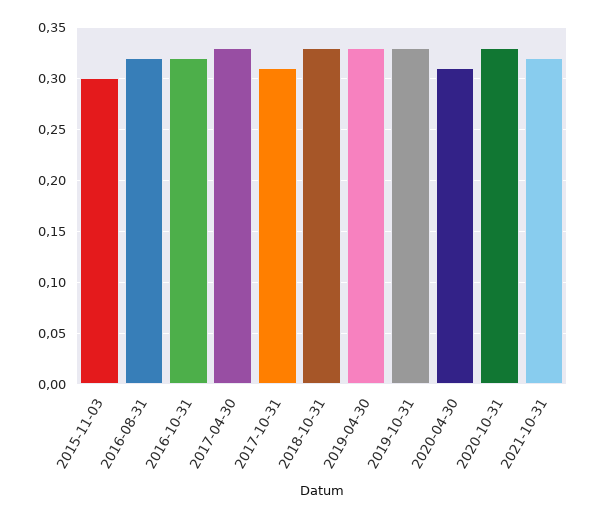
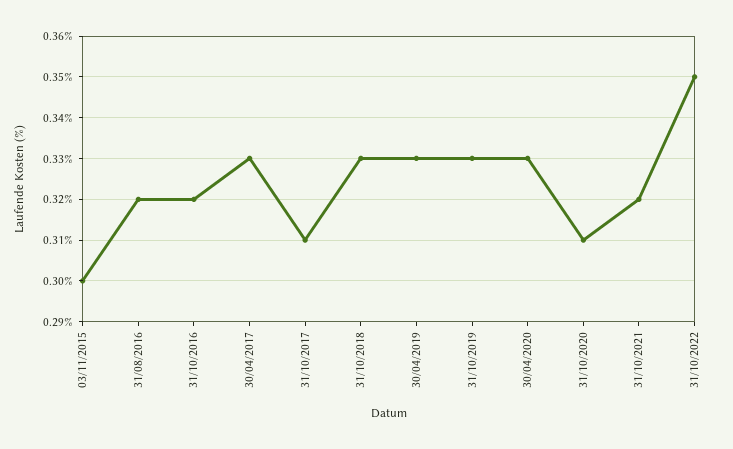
2020-04-30: 0.31 -> 0.33
2020-10-31: 0.33 -> 0.31
31/10/2022: none -> 0.35

